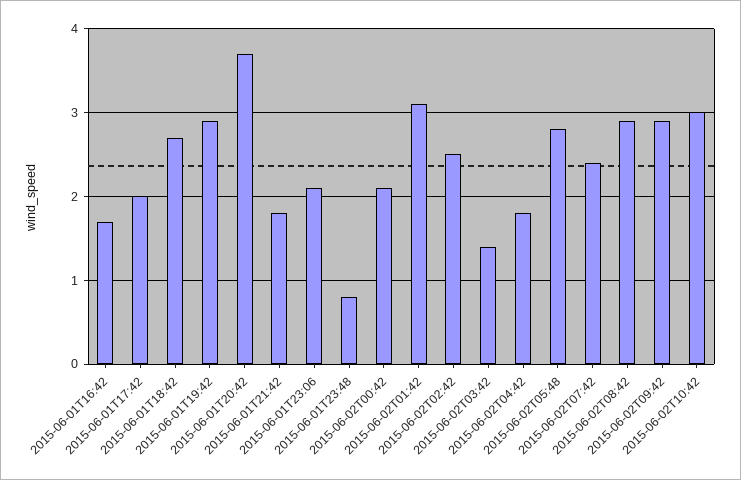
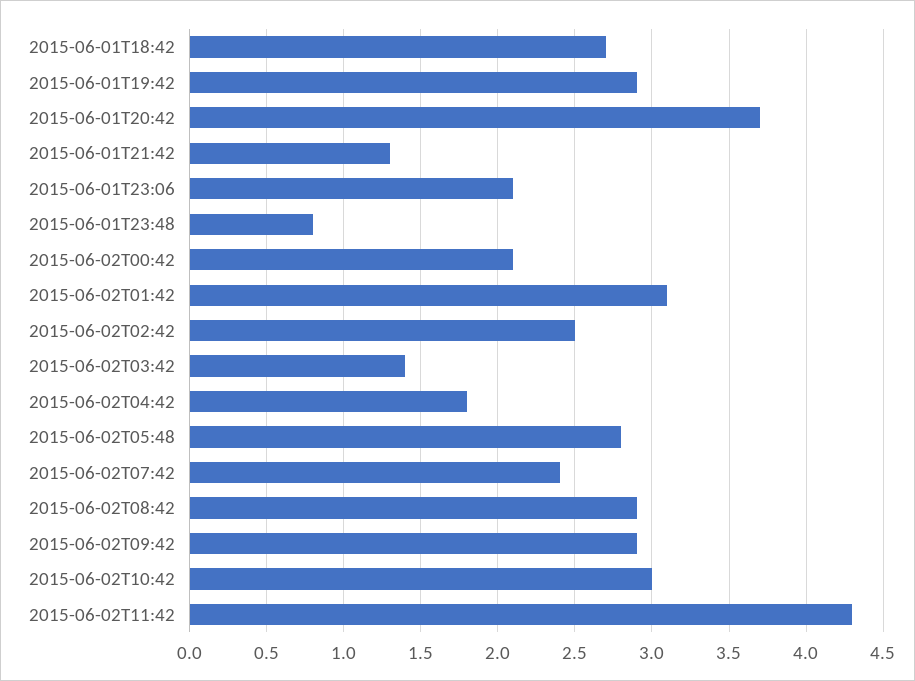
2015-06-01T16:42: 1.7 -> none
2015-06-01T17:42: 2 -> none
2015-06-01T21:42: 1.8 -> 1.3
2015-06-02T11:42: none -> 4.3

